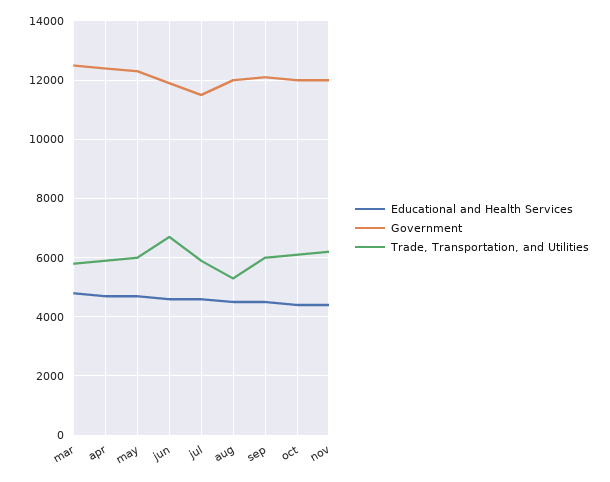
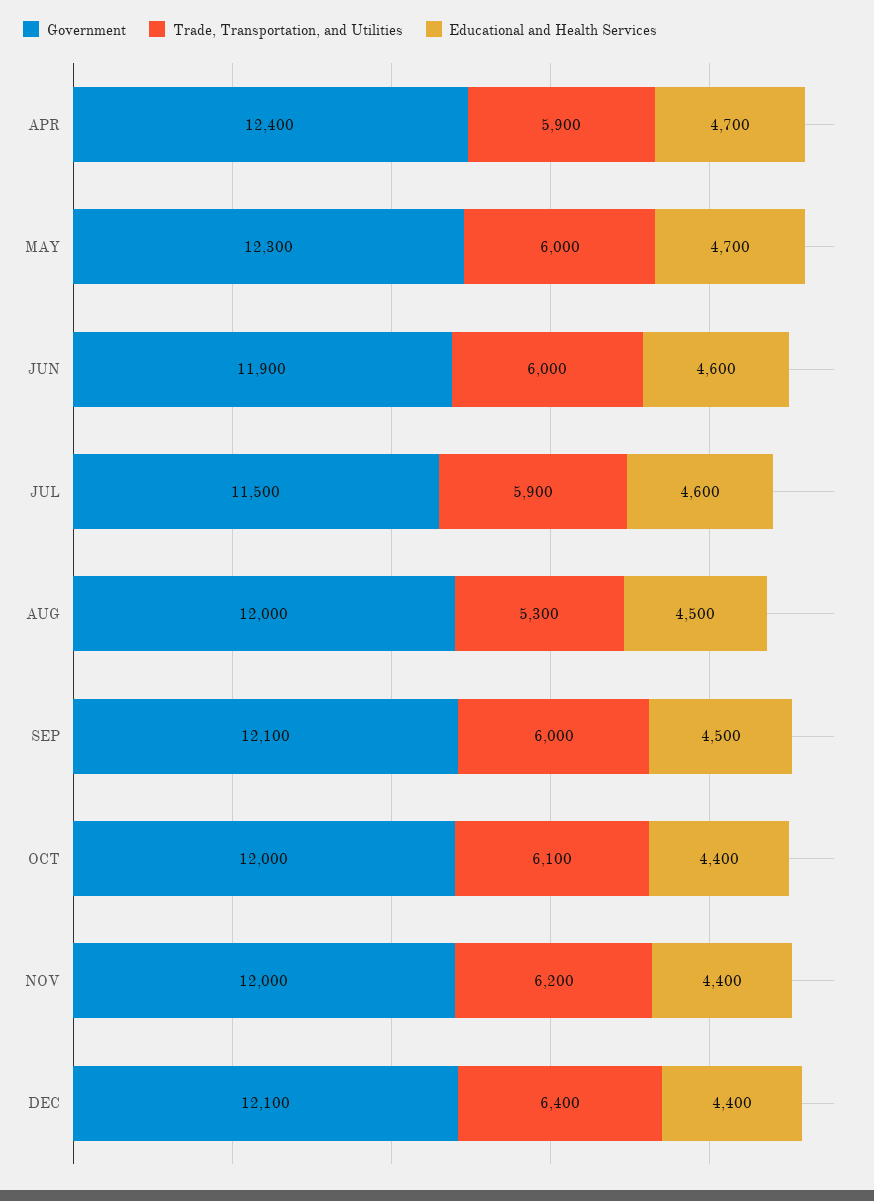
Educational and Health Services, mar: 4750 -> none
Government, mar: 12500 -> none
Trade, Transportation, and Utilities, mar: 5750 -> none
Trade, Transportation, and Utilities, jun: 6750 -> 6000
Government, DEC: none -> 12100
Trade, Transportation, and Utilities, DEC: none -> 6400
Educational and Health Services, DEC: none -> 4400

